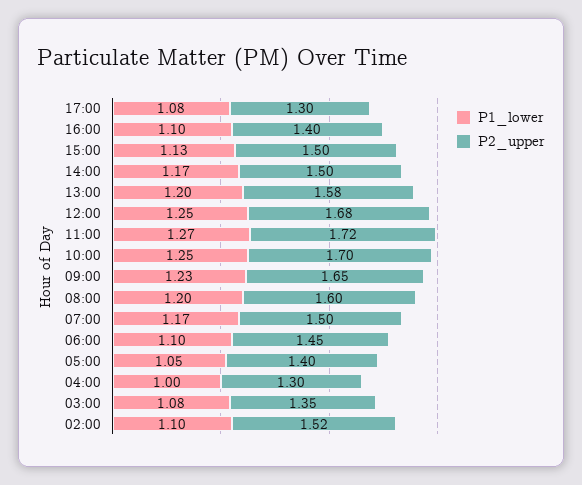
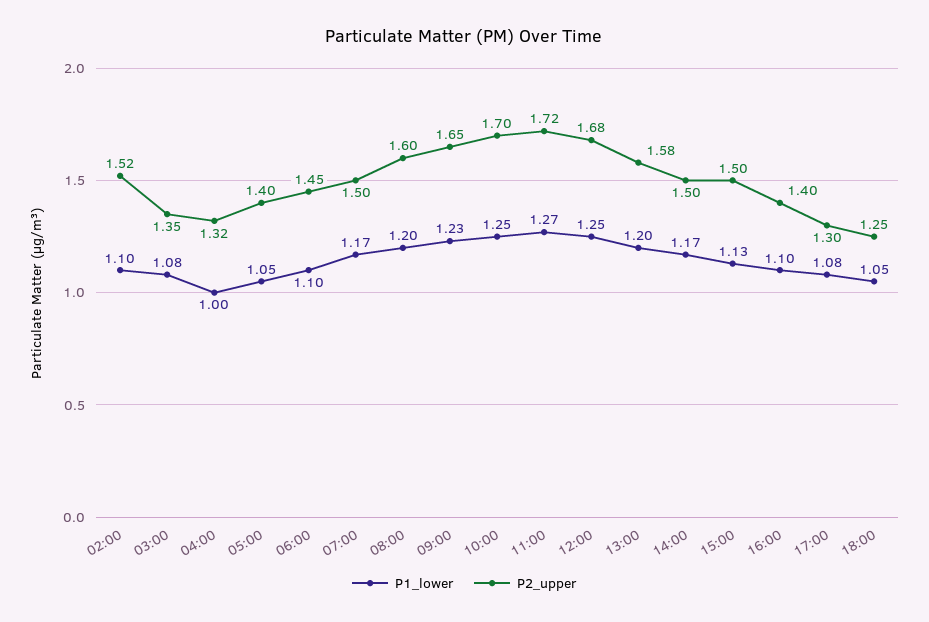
P2_upper, 04:00: 1.3 -> 1.32
P1_lower, 18:00: none -> 1.05
P2_upper, 18:00: none -> 1.25

